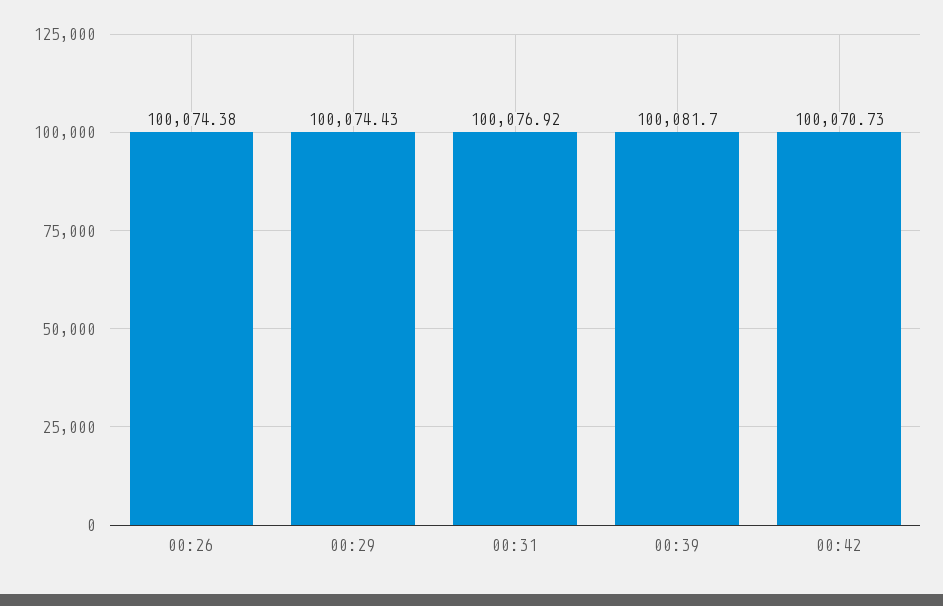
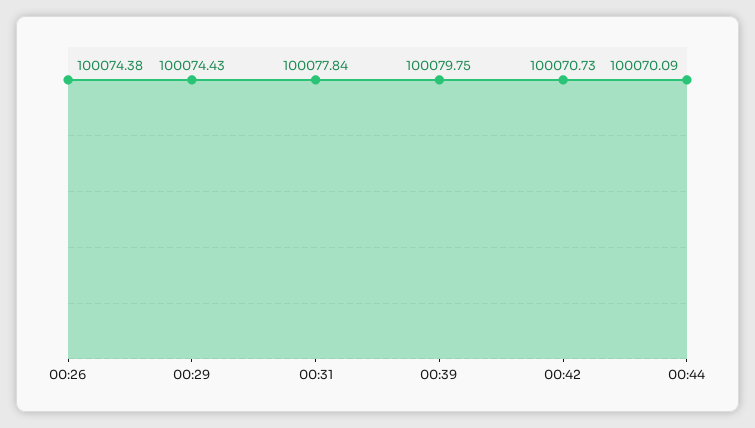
00:31: 100076.92 -> 100077.84
00:39: 100081.7 -> 100079.75
00:44: none -> 100070.09

